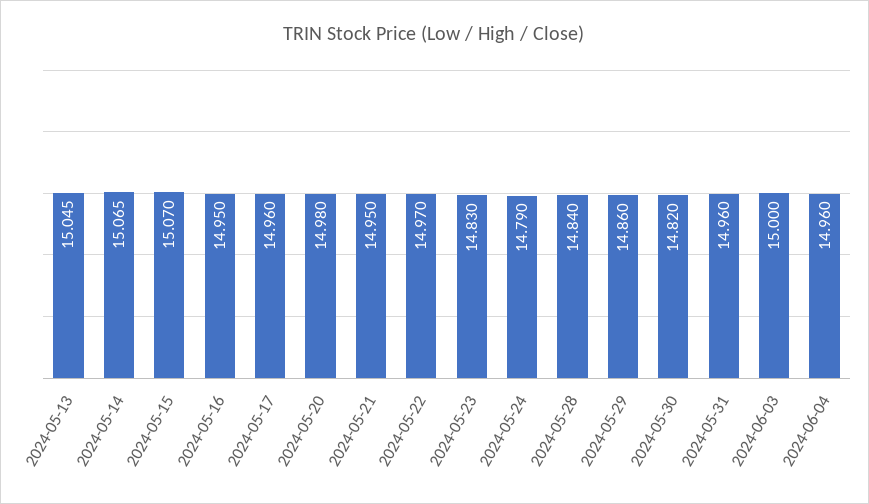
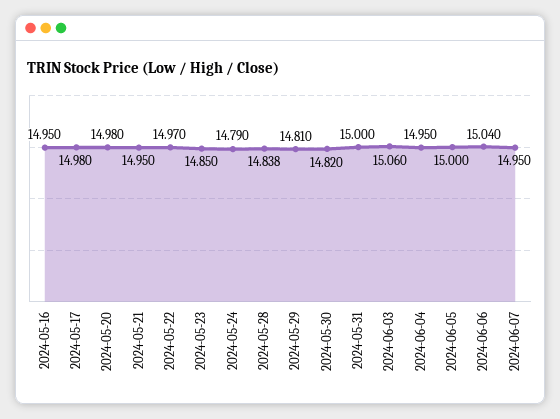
2024-05-13: 15.045 -> none
2024-05-14: 15.065 -> none
2024-05-15: 15.07 -> none
2024-05-17: 14.96 -> 14.98
2024-05-23: 14.83 -> 14.85
2024-05-28: 14.84 -> 14.838
2024-05-29: 14.86 -> 14.81
2024-05-31: 14.96 -> 15
2024-06-03: 15 -> 15.06
2024-06-04: 14.96 -> 14.95
2024-06-05: none -> 15
2024-06-06: none -> 15.04
2024-06-07: none -> 14.95

